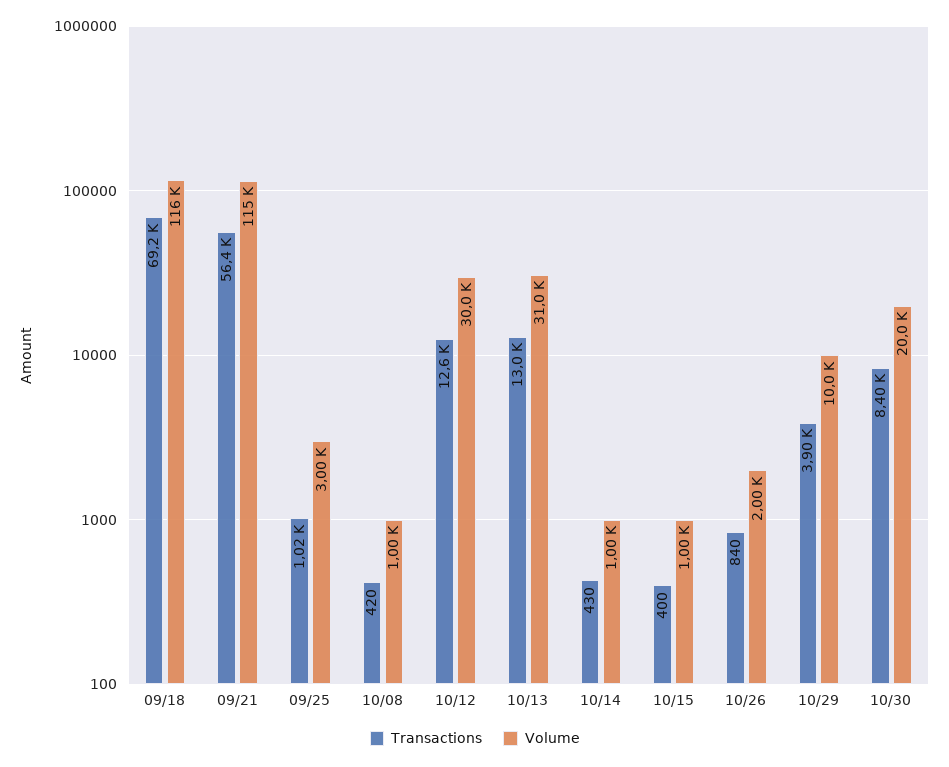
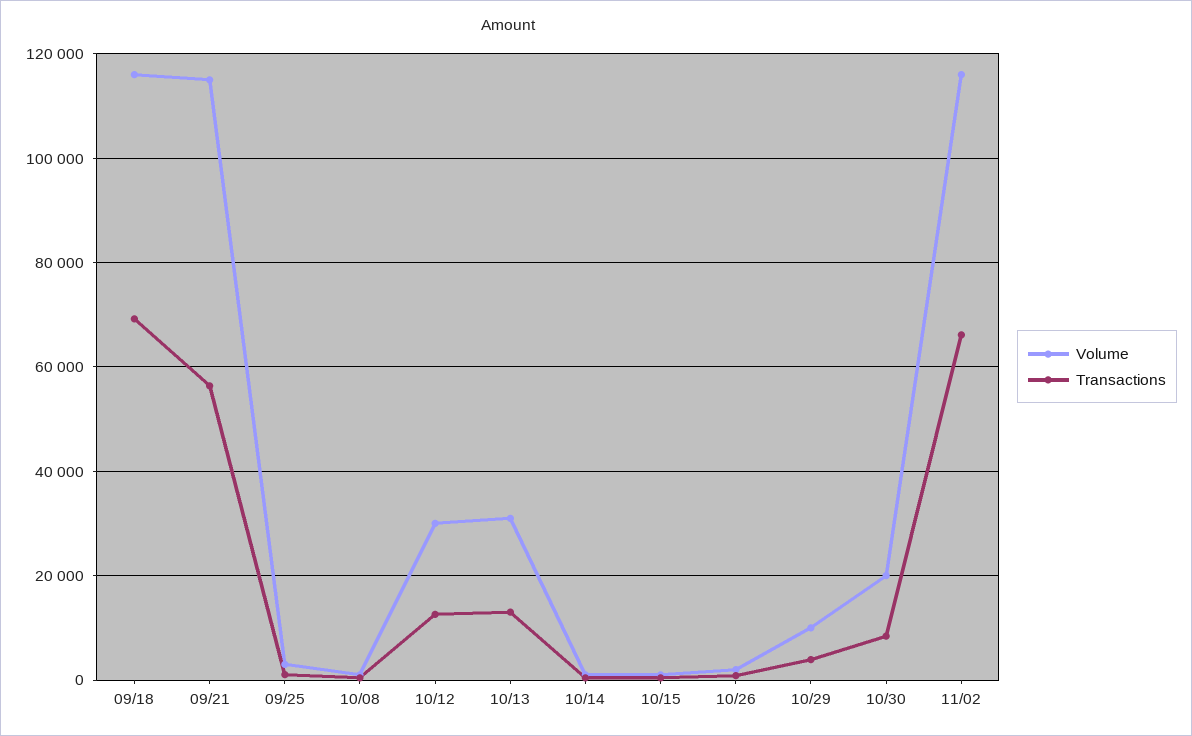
Volume, 11/02: none -> 116000
Transactions, 11/02: none -> 66000

